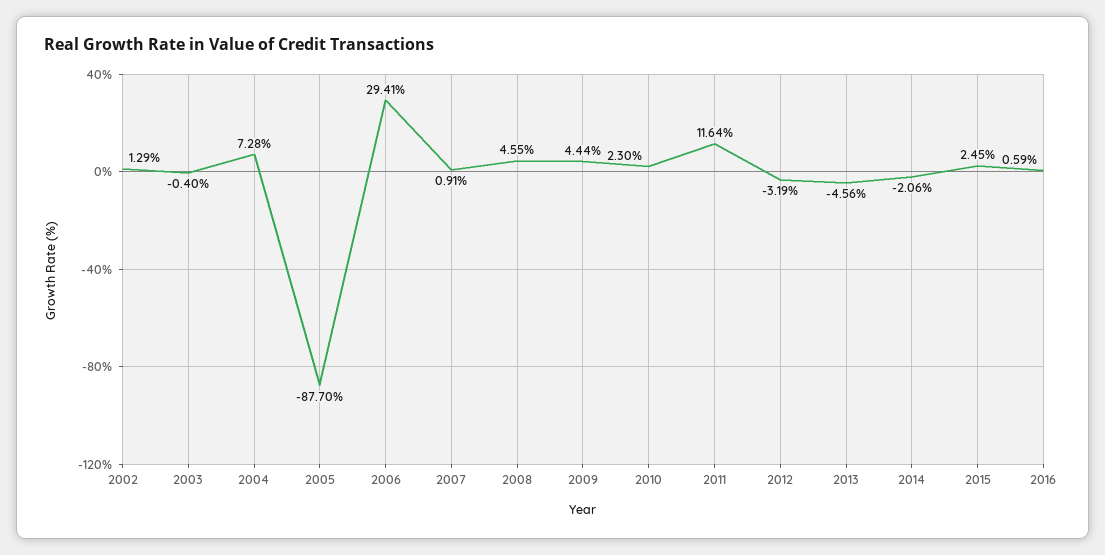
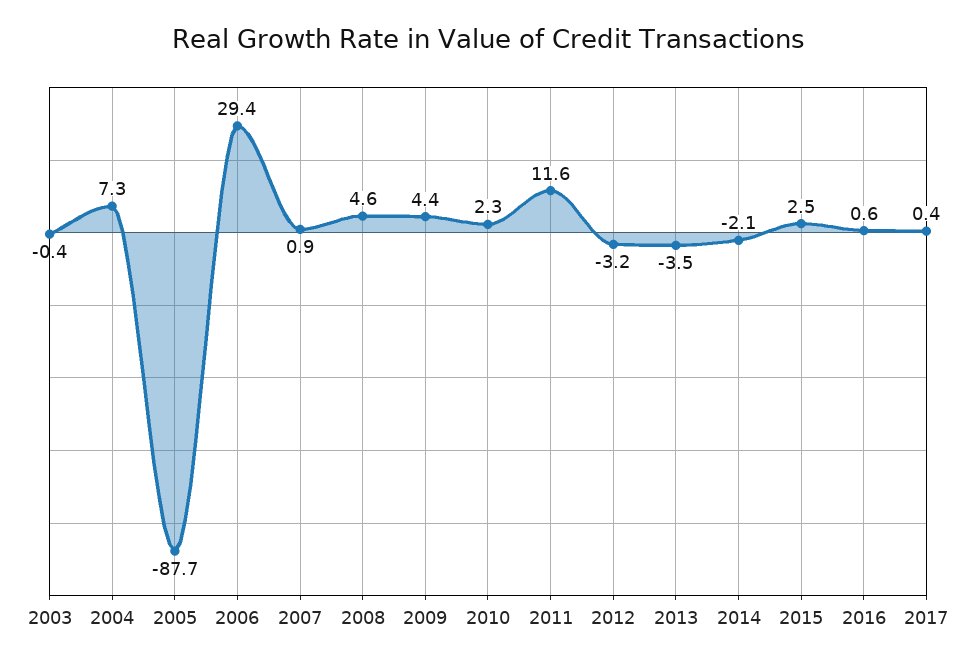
2002: 1.29 -> none
2013: -4.56 -> -3.5
2017: none -> 0.4

